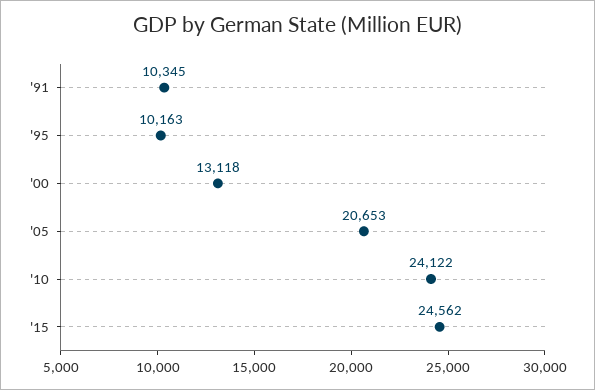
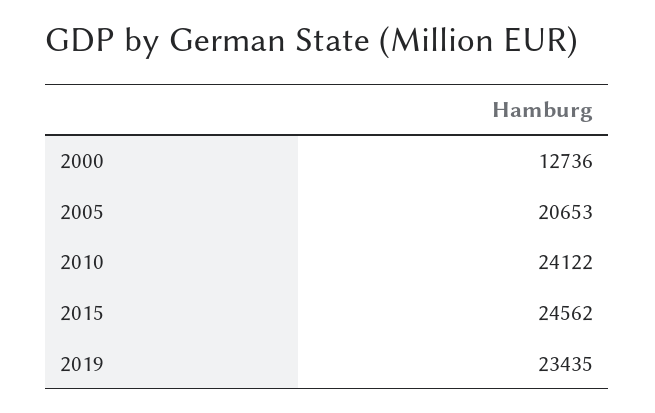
'91: 10345 -> none
'95: 10163 -> none
'00: 13118 -> 12736
2019: none -> 23435

